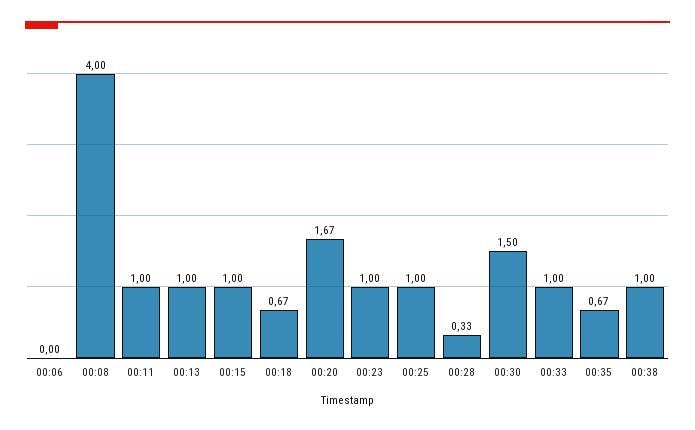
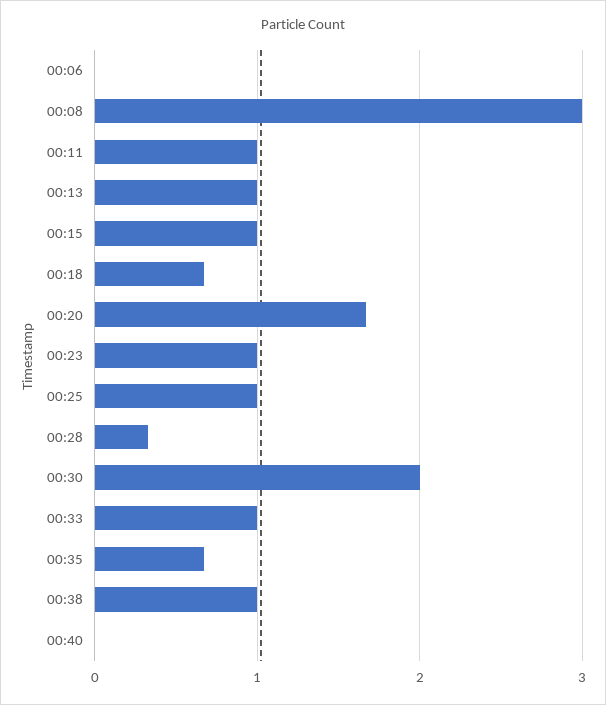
00:08: 4 -> 3
00:30: 1.5 -> 2
00:40: none -> 0

